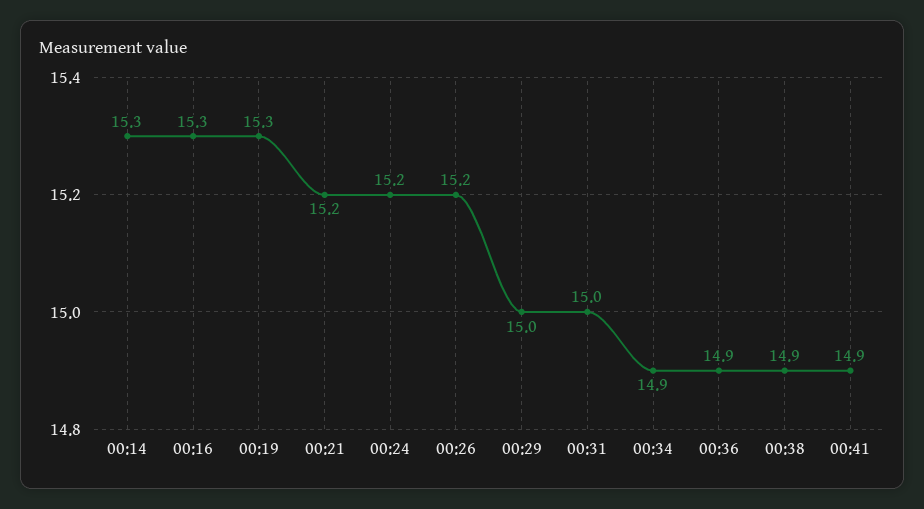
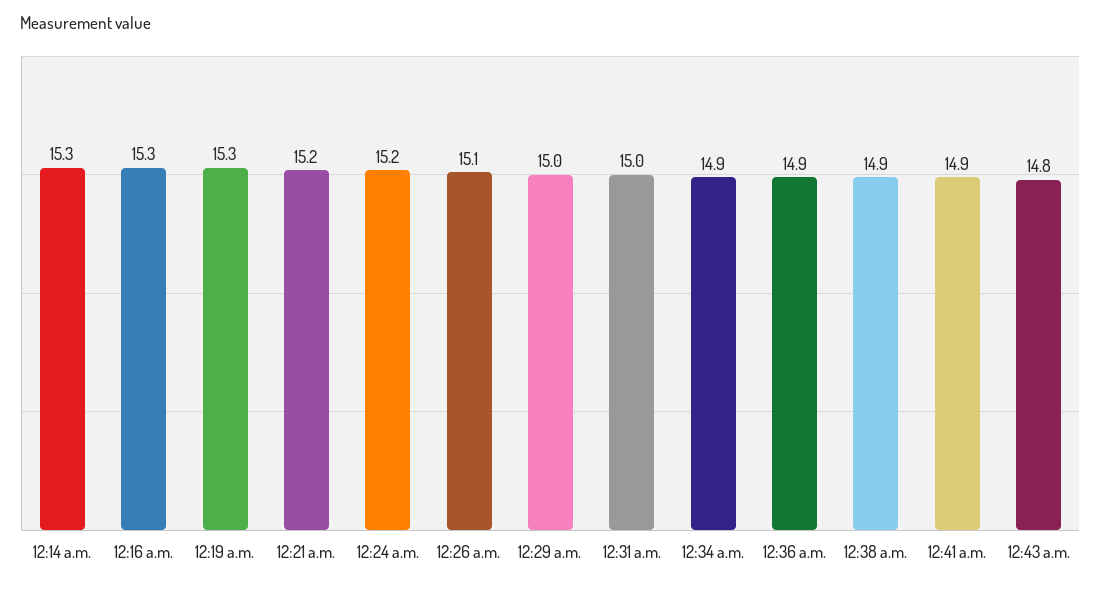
00:26: 15.2 -> 15.1
12:43 a.m.: none -> 14.8

